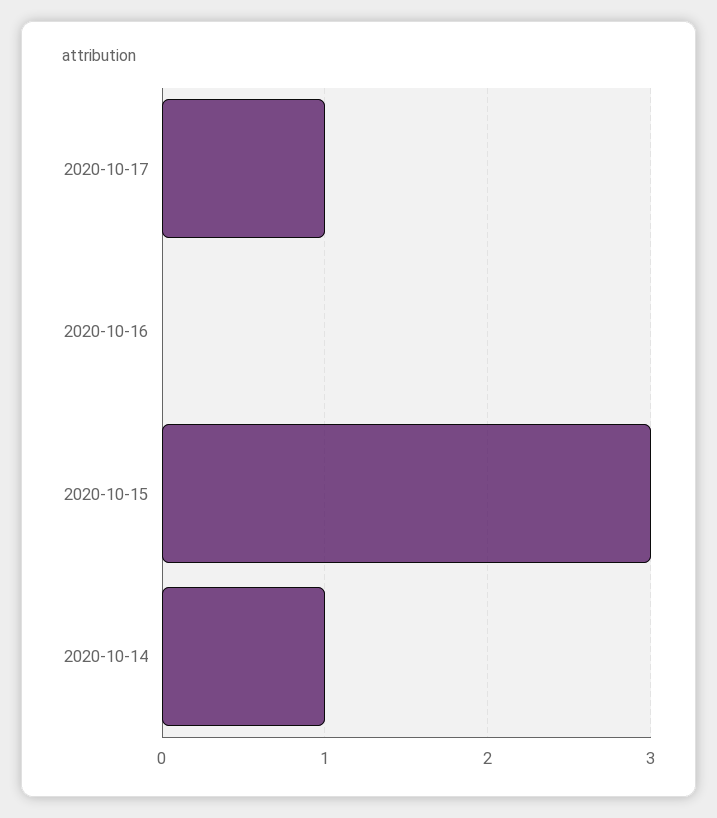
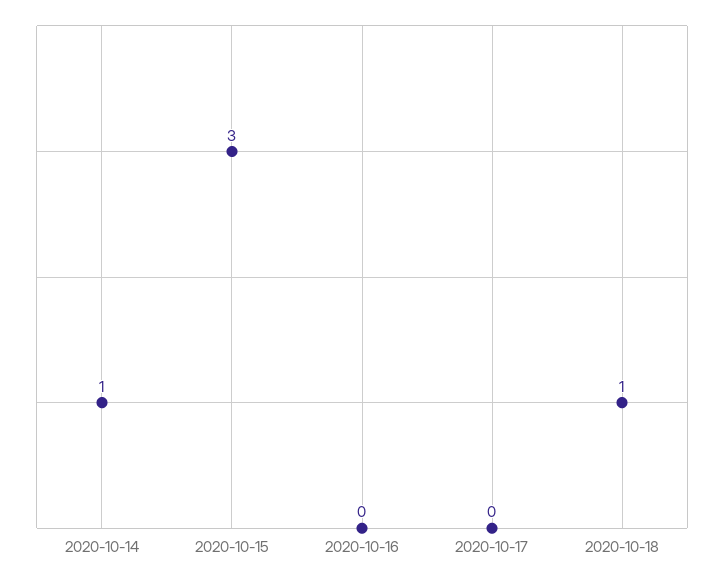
2020-10-17: 1 -> 0
2020-10-18: none -> 1

